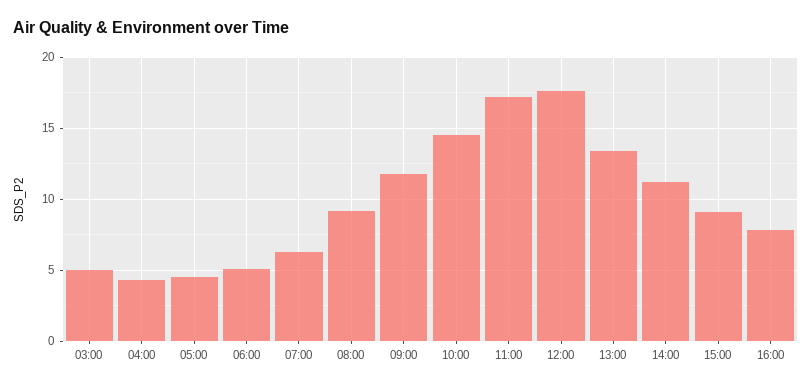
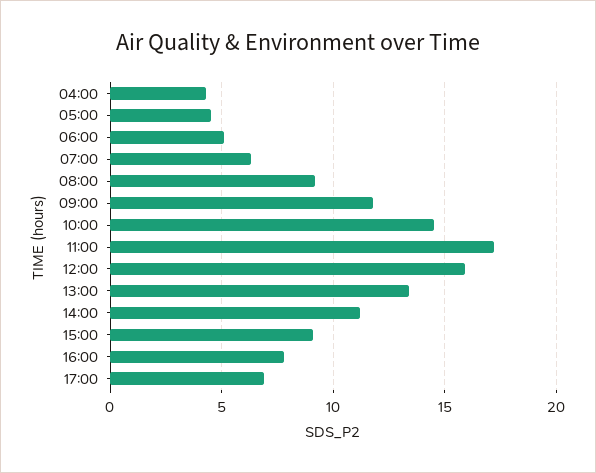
03:00: 5 -> none
12:00: 17.5 -> 16
17:00: none -> 7

